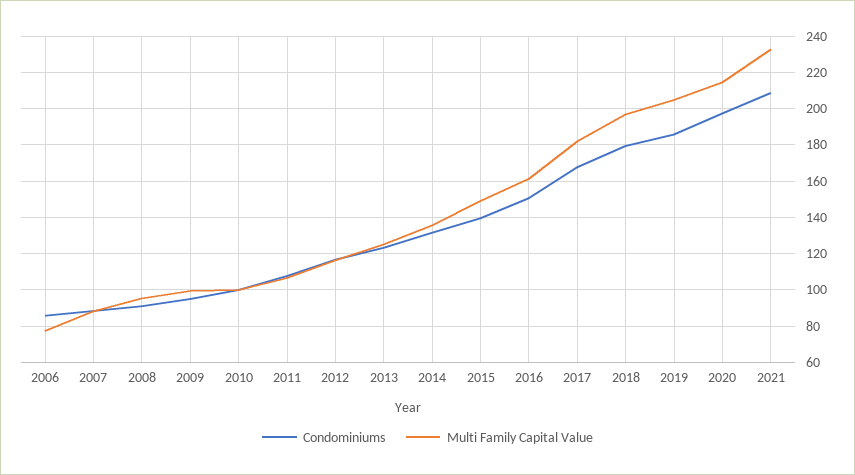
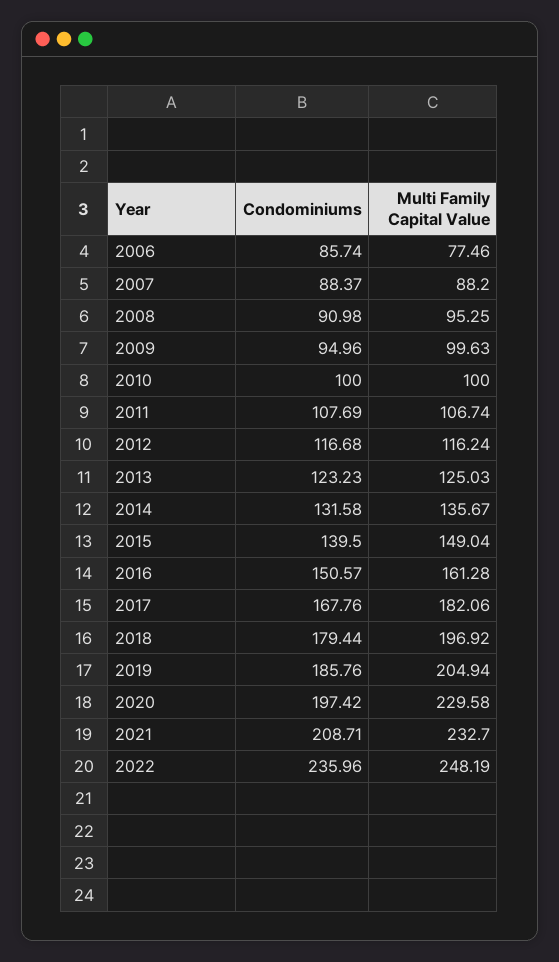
Multi Family Capital Value, 2020: 215 -> 229.58
Condominiums, 2022: none -> 235.96
Multi Family Capital Value, 2022: none -> 248.19

